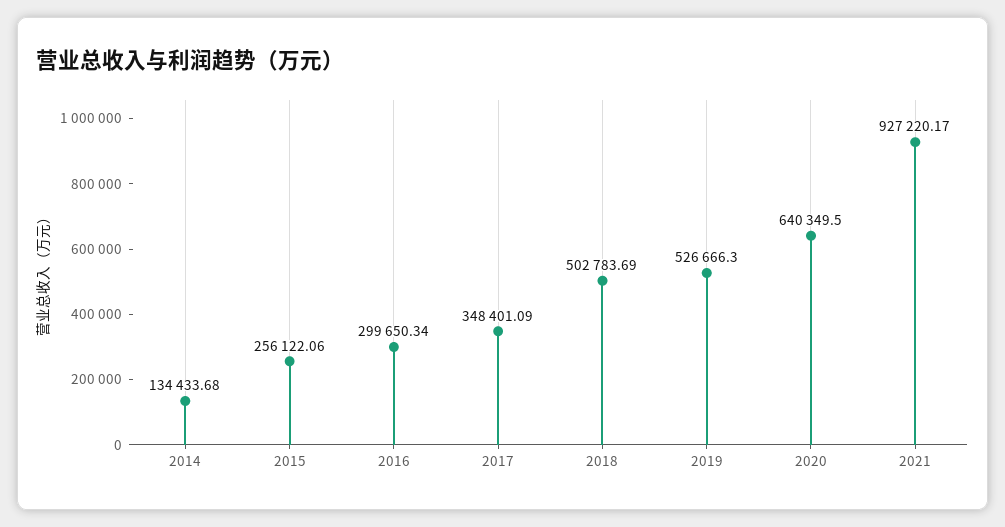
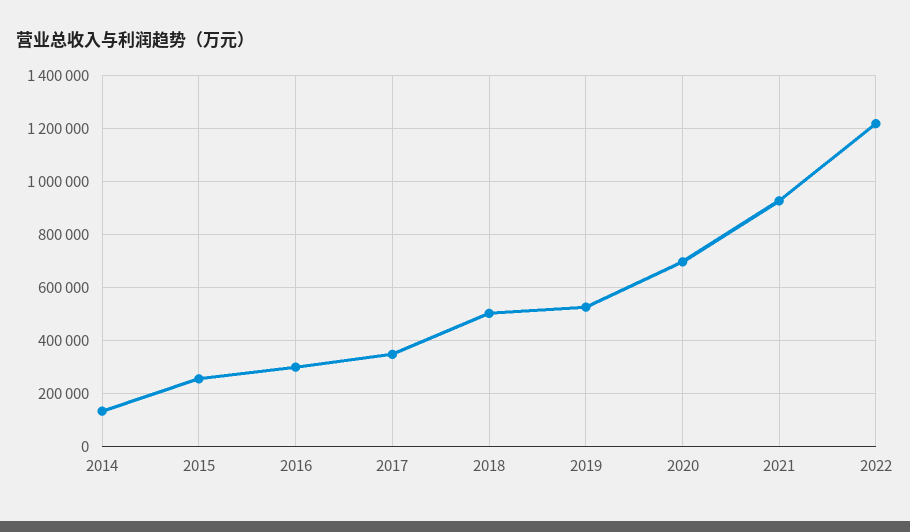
2020: 640349.5 -> 700000
2022: none -> 1225000

